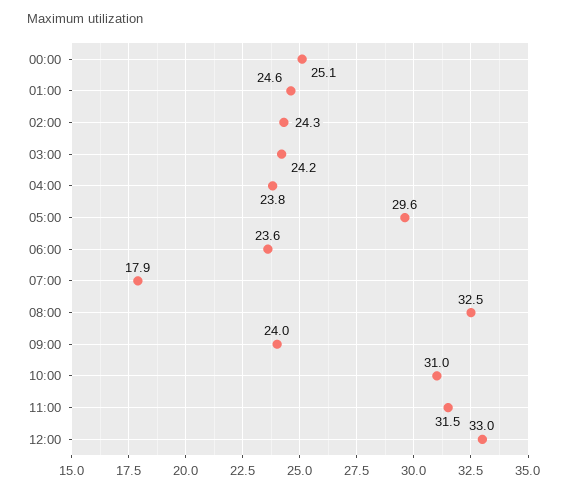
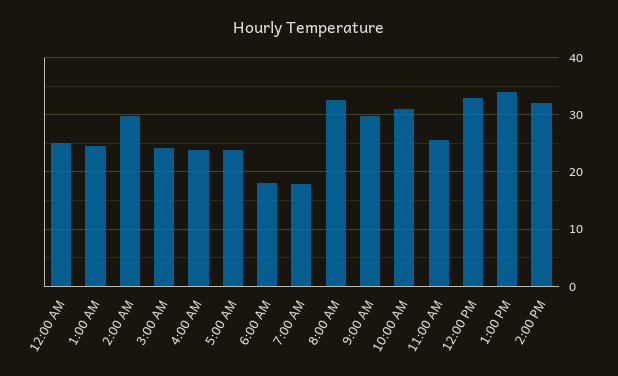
02:00: 24.3 -> 30
05:00: 29.6 -> 24
06:00: 23.6 -> 18
09:00: 24 -> 30
11:00: 31.5 -> 26
1:00 PM: none -> 34
2:00 PM: none -> 32

